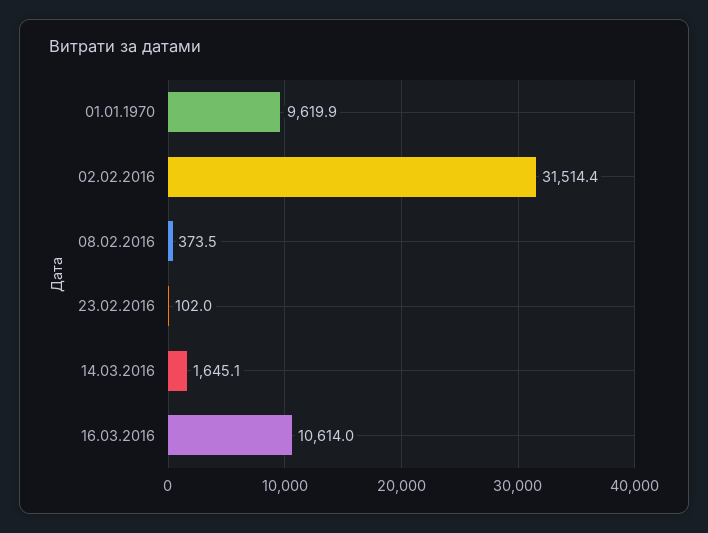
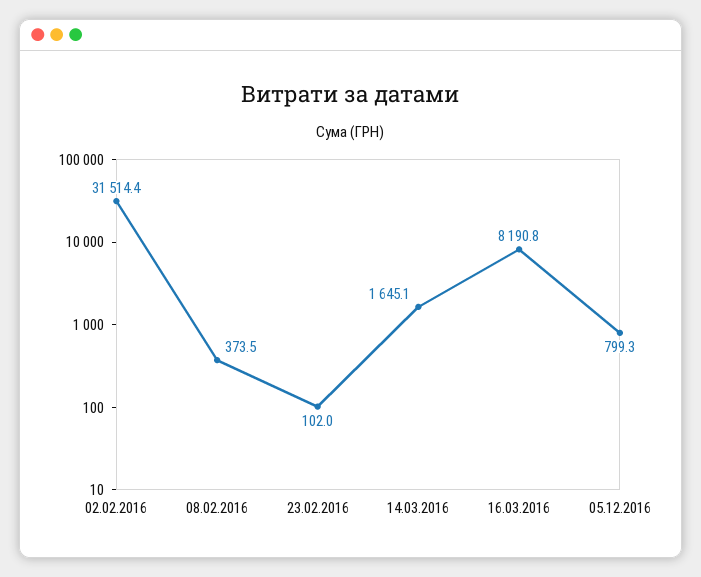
01.01.1970: 9619.9 -> none
16.03.2016: 10614 -> 8190.8
05.12.2016: none -> 799.3

